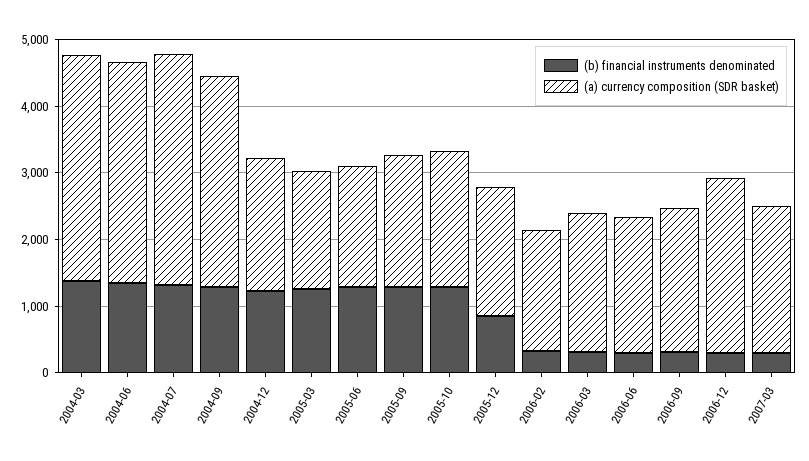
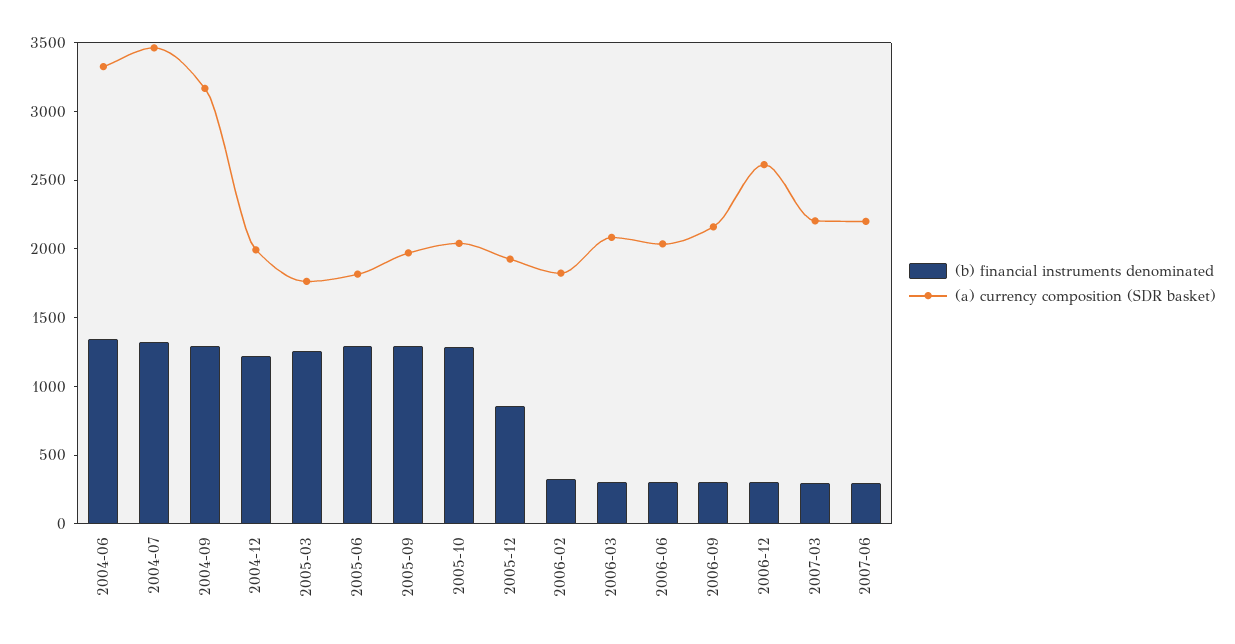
(b) financial instruments denominated, 2004-03: 1400 -> none
(a) currency composition (SDR basket), 2004-03: 3400 -> none
(b) financial instruments denominated, 2007-06: none -> 300
(a) currency composition (SDR basket), 2007-06: none -> 2200

